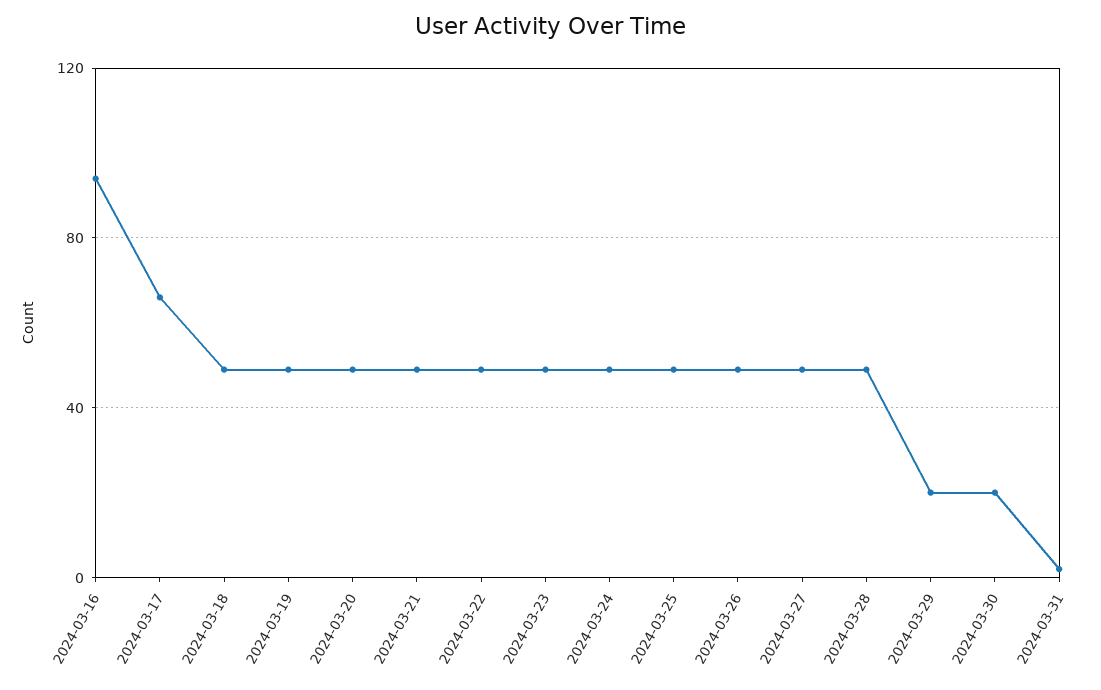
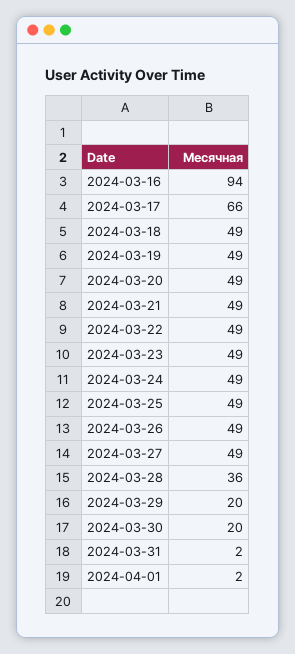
2024-03-28: 50 -> 36
2024-04-01: none -> 2

